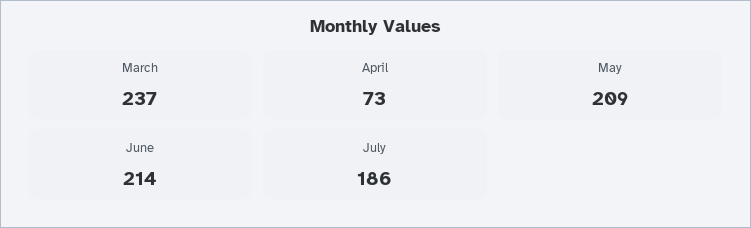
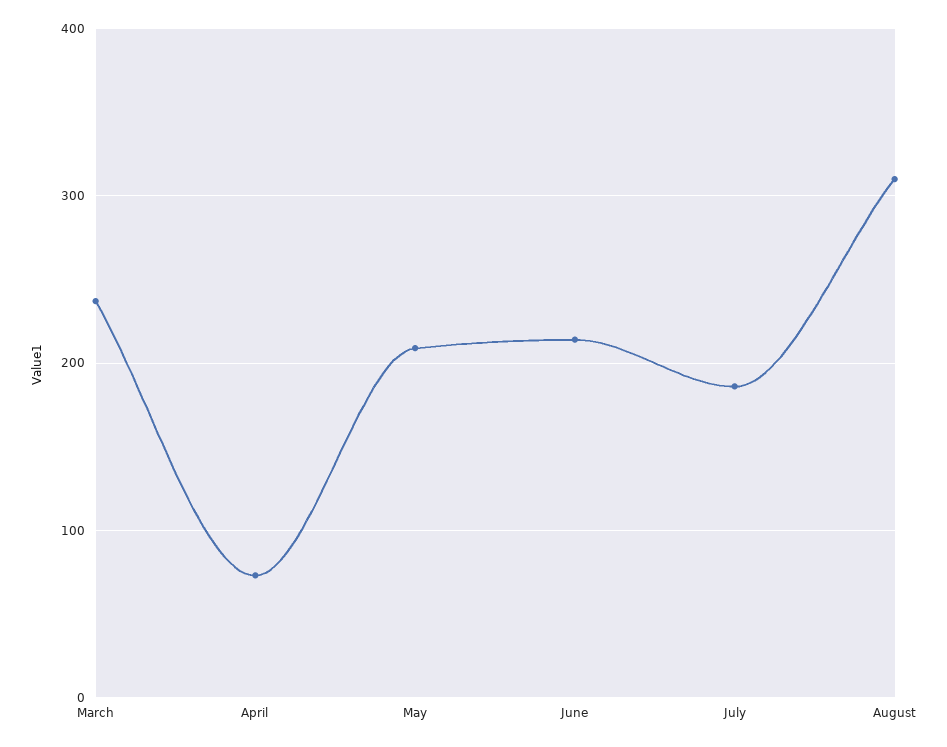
August: none -> 310

